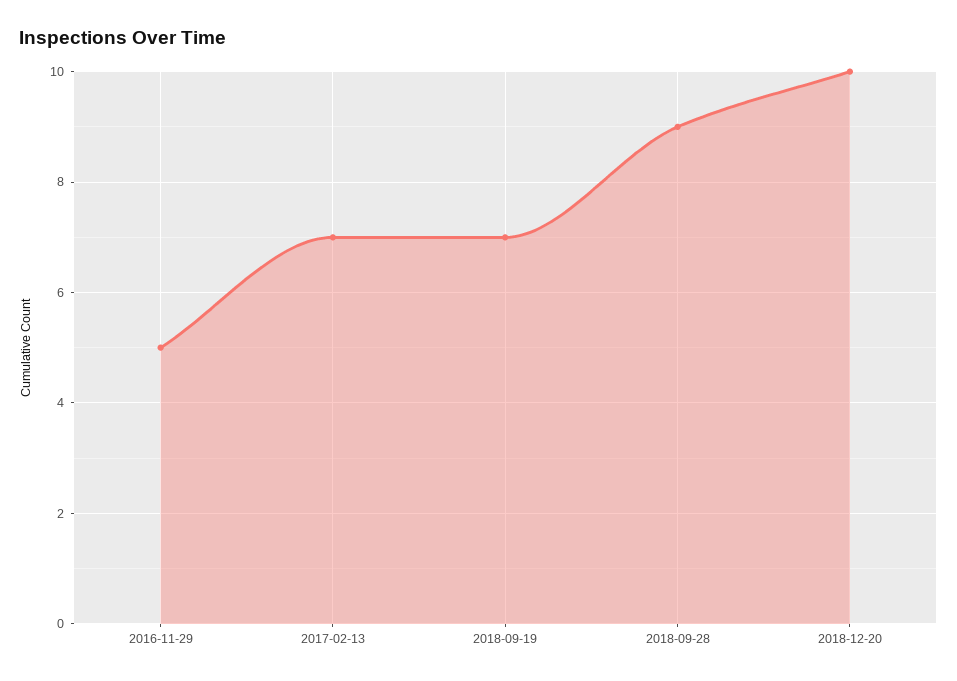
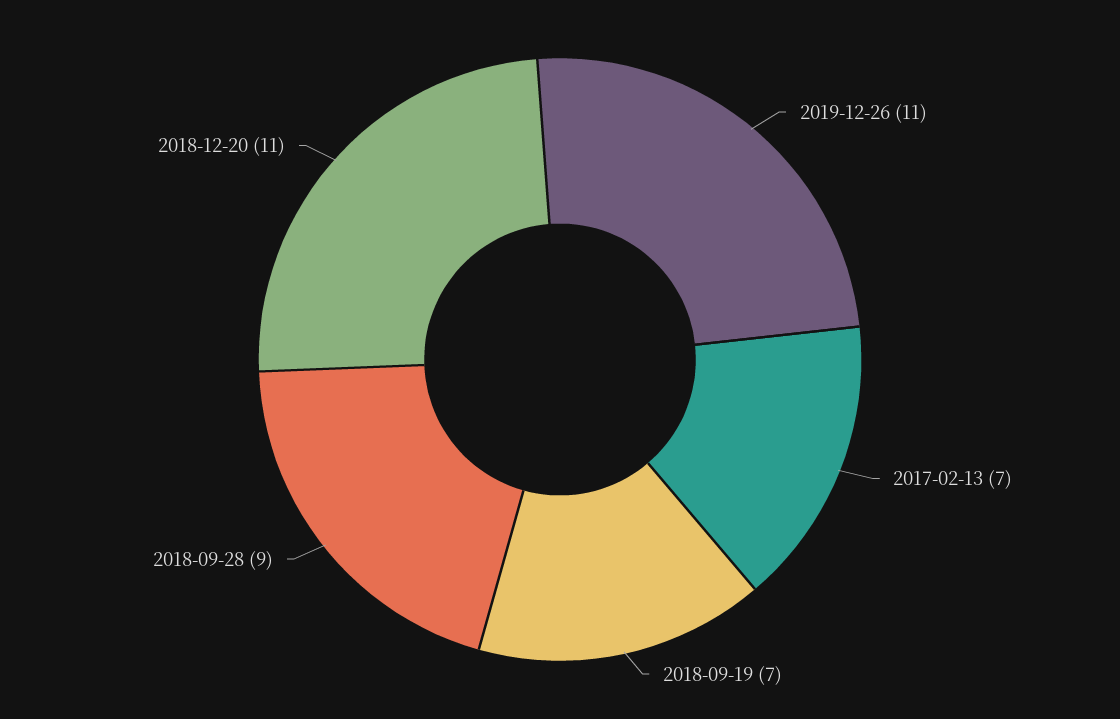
2016-11-29: 5 -> none
2018-12-20: 10 -> 11
2019-12-26: none -> 11

